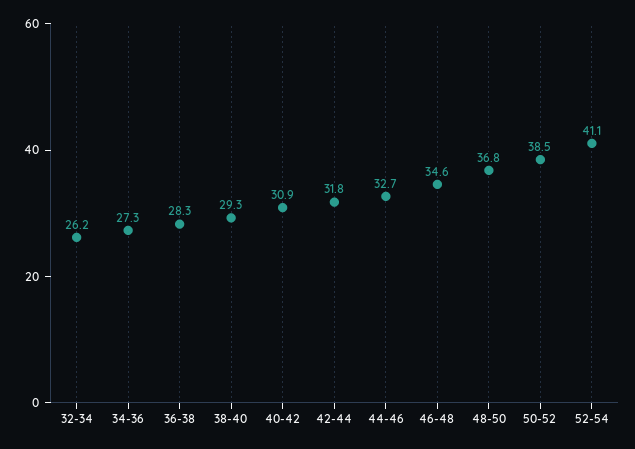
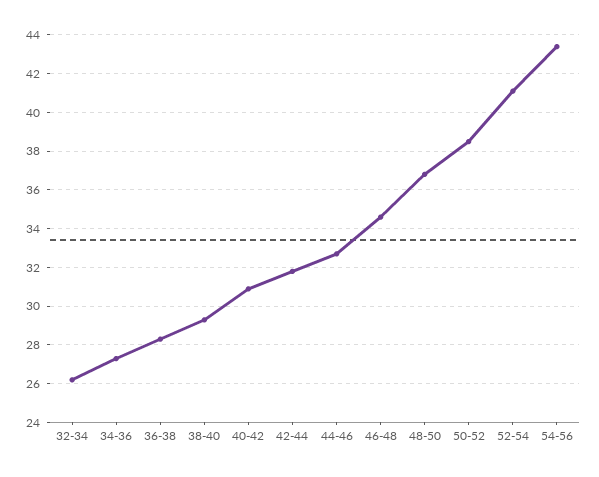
54-56: none -> 43.5

